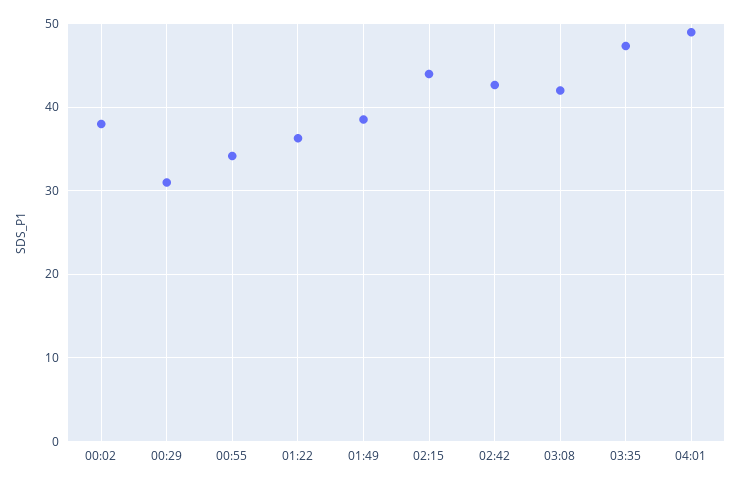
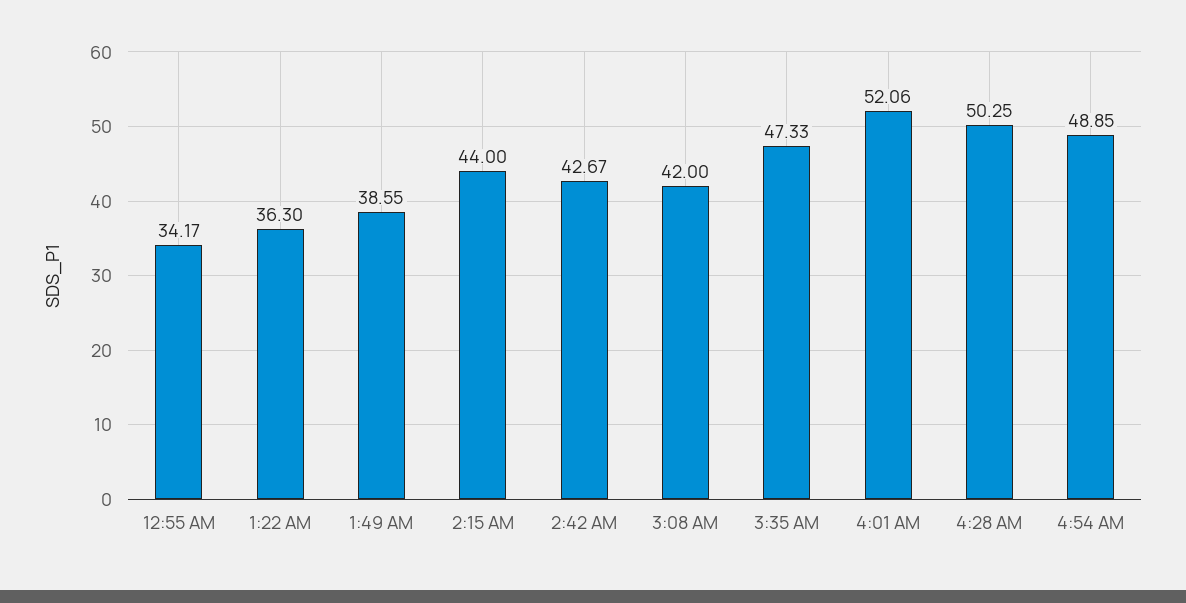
00:02: 38 -> none
00:29: 31 -> none
04:01: 49 -> 52.06
4:28 AM: none -> 50.25
4:54 AM: none -> 48.85

